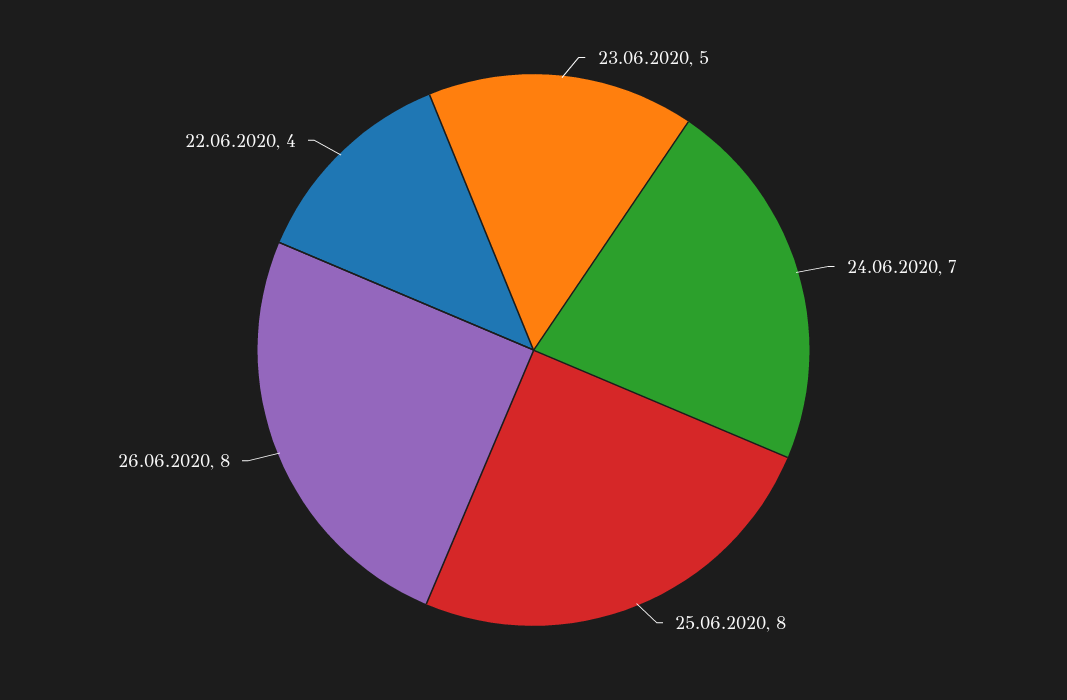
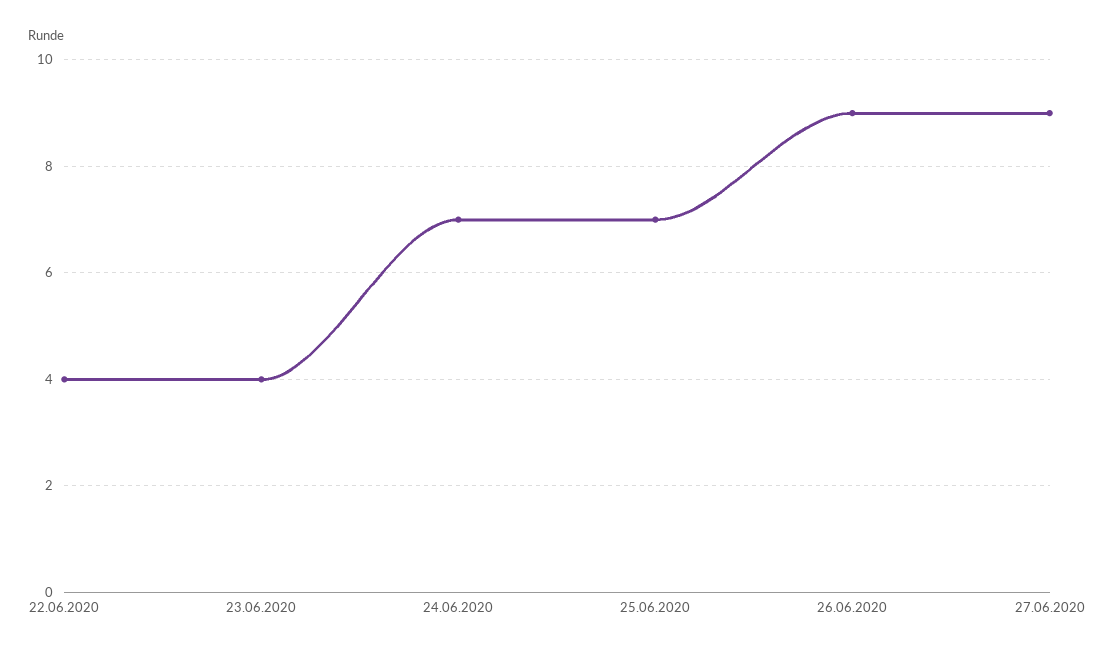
23.06.2020: 5 -> 4
25.06.2020: 8 -> 7
26.06.2020: 8 -> 9
27.06.2020: none -> 9

